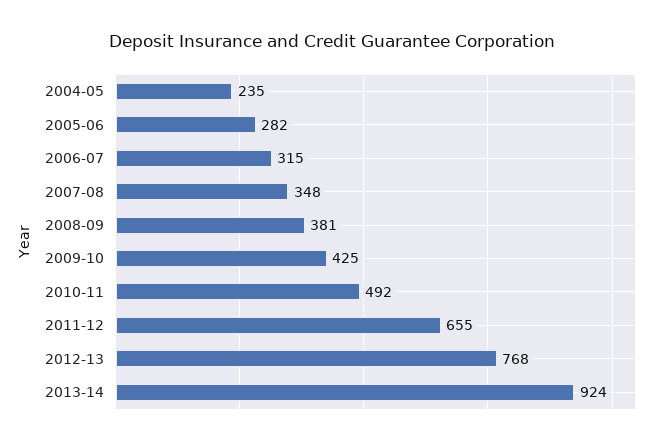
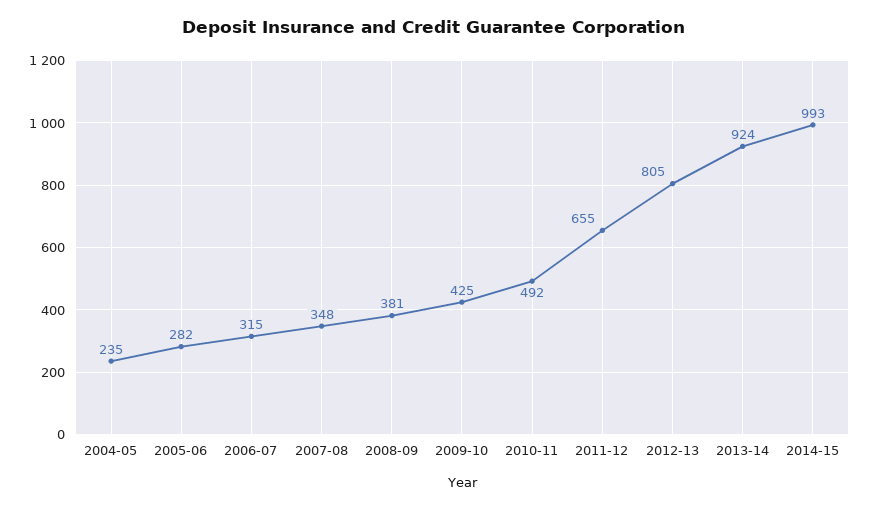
2012-13: 768 -> 805
2014-15: none -> 993

